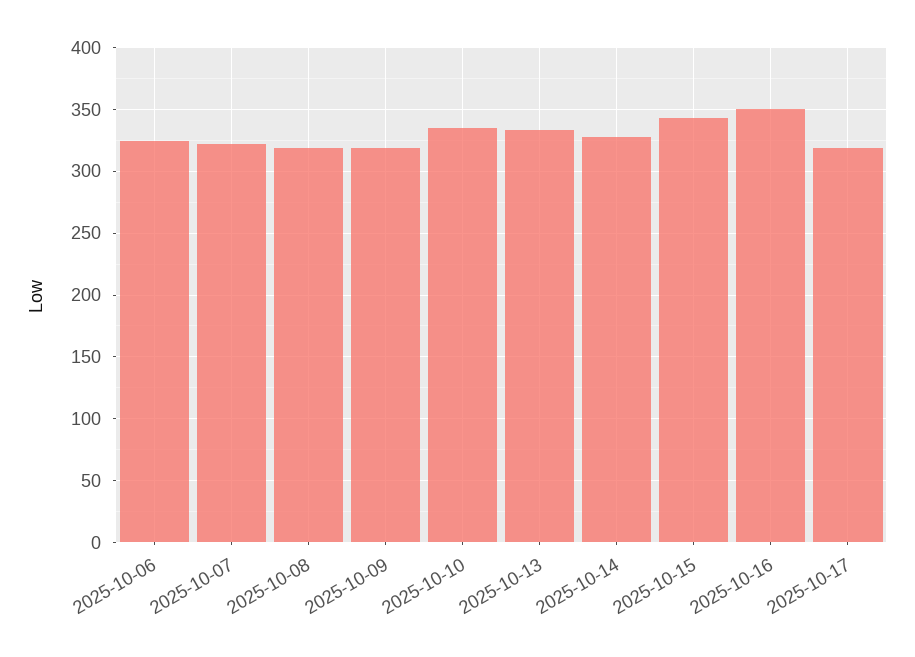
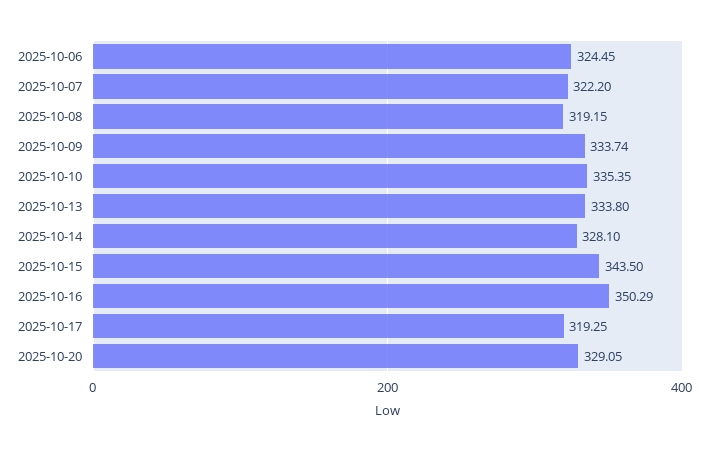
2025-10-09: 320 -> 333.74
2025-10-20: none -> 329.05

